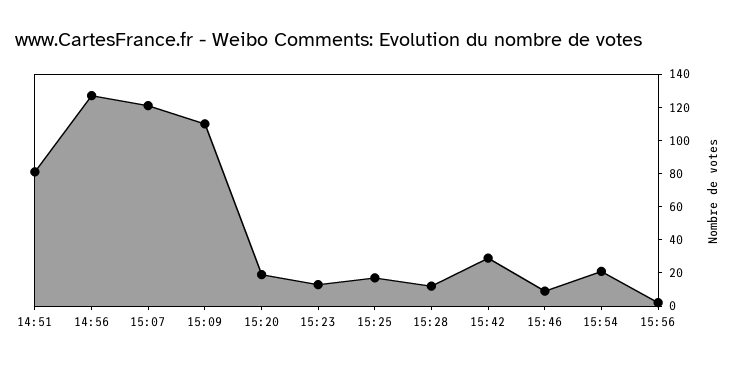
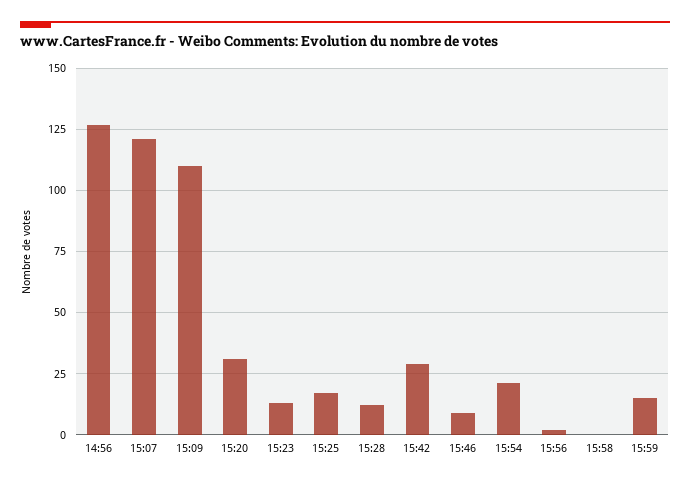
14:51: 80 -> none
15:20: 20 -> 30
15:58: none -> 0
15:59: none -> 15

